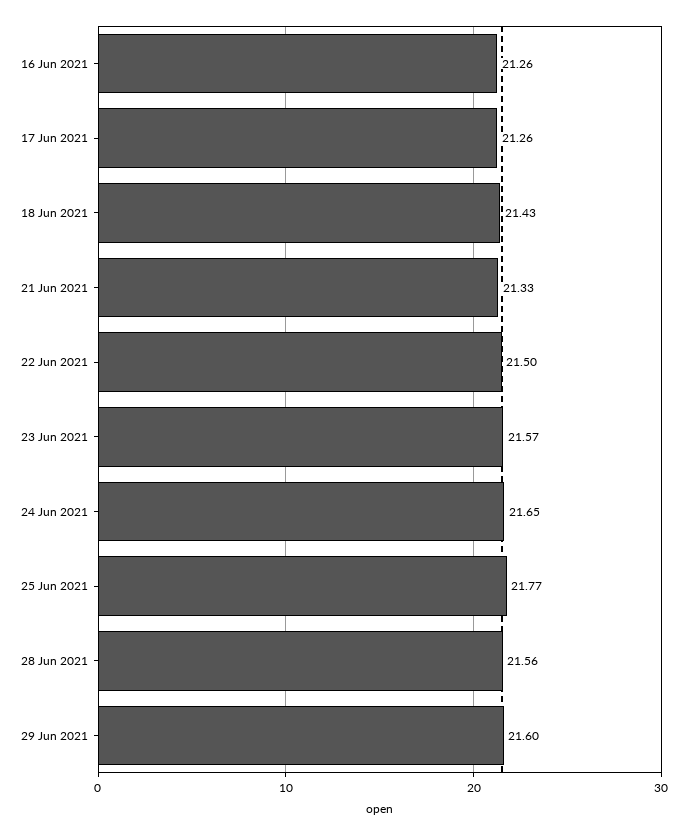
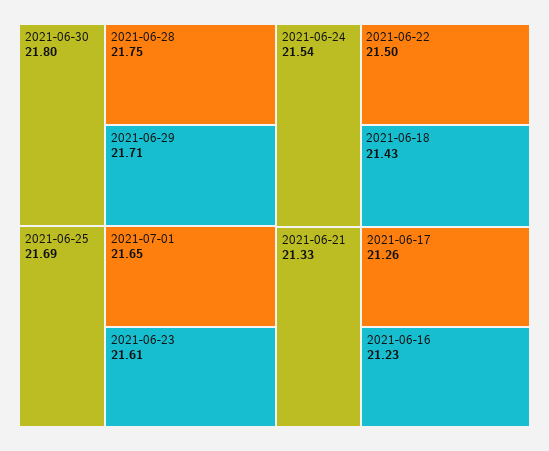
16 Jun 2021: 21.26 -> 21.23
23 Jun 2021: 21.57 -> 21.61
24 Jun 2021: 21.65 -> 21.54
25 Jun 2021: 21.77 -> 21.69
28 Jun 2021: 21.56 -> 21.75
29 Jun 2021: 21.6 -> 21.71
2021-06-30: none -> 21.8
2021-07-01: none -> 21.65

